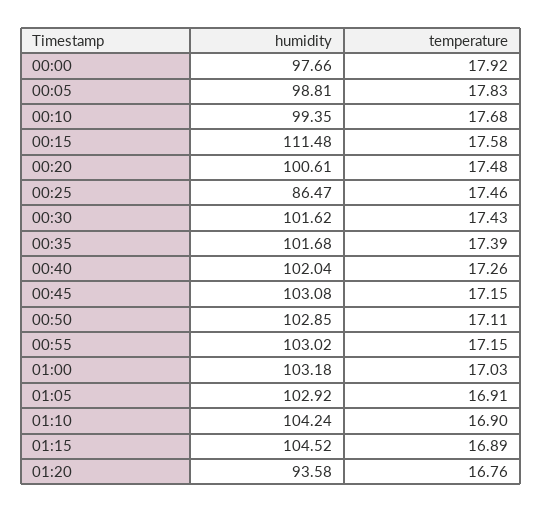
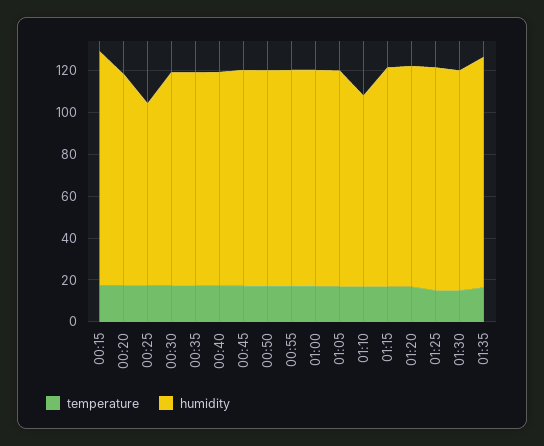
humidity, 00:00: 97.66 -> none
temperature, 00:00: 17.92 -> none
humidity, 00:05: 98.81 -> none
temperature, 00:05: 17.83 -> none
humidity, 00:10: 99.35 -> none
temperature, 00:10: 17.68 -> none
humidity, 01:10: 104.24 -> 90
humidity, 01:20: 93.58 -> 105
temperature, 01:25: none -> 15
humidity, 01:25: none -> 105
temperature, 01:30: none -> 15
humidity, 01:30: none -> 105
temperature, 01:35: none -> 15
humidity, 01:35: none -> 110

